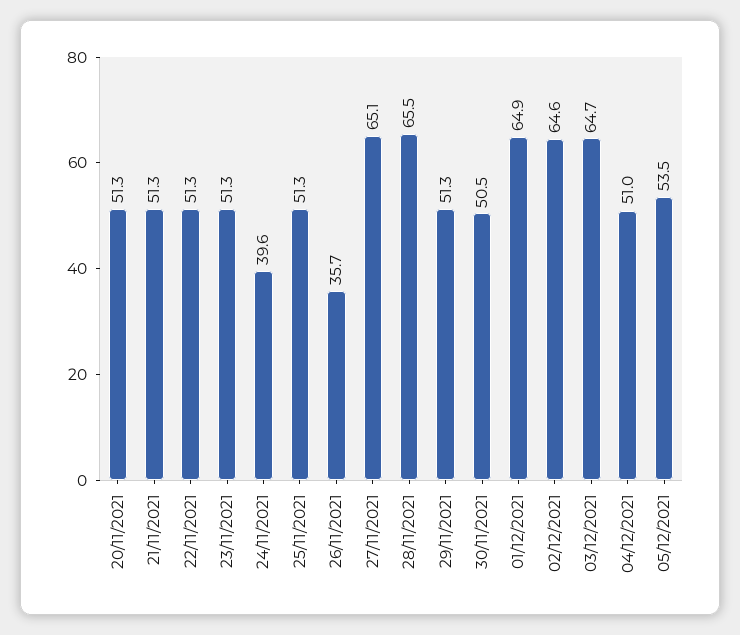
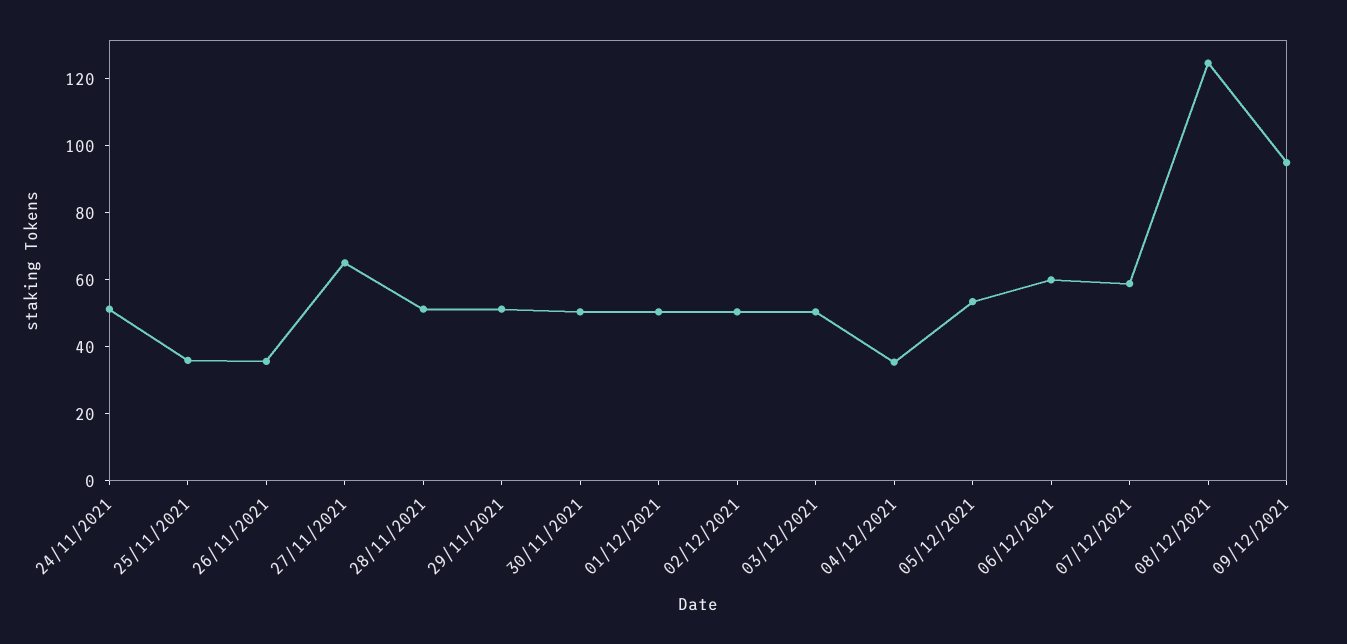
20/11/2021: 51.3 -> none
21/11/2021: 51.3 -> none
22/11/2021: 51.3 -> none
23/11/2021: 51.3 -> none
24/11/2021: 39.6 -> 50
25/11/2021: 51.3 -> 35
28/11/2021: 65.5 -> 50
01/12/2021: 64.9 -> 50
02/12/2021: 64.6 -> 50
03/12/2021: 64.7 -> 50
04/12/2021: 51 -> 35
06/12/2021: none -> 60
07/12/2021: none -> 60
08/12/2021: none -> 125
09/12/2021: none -> 95

